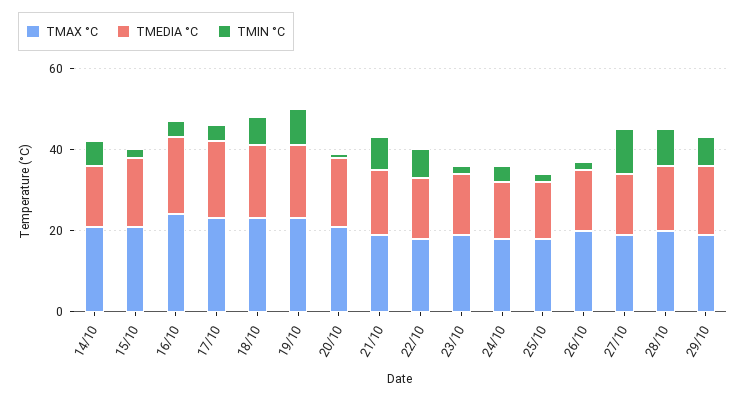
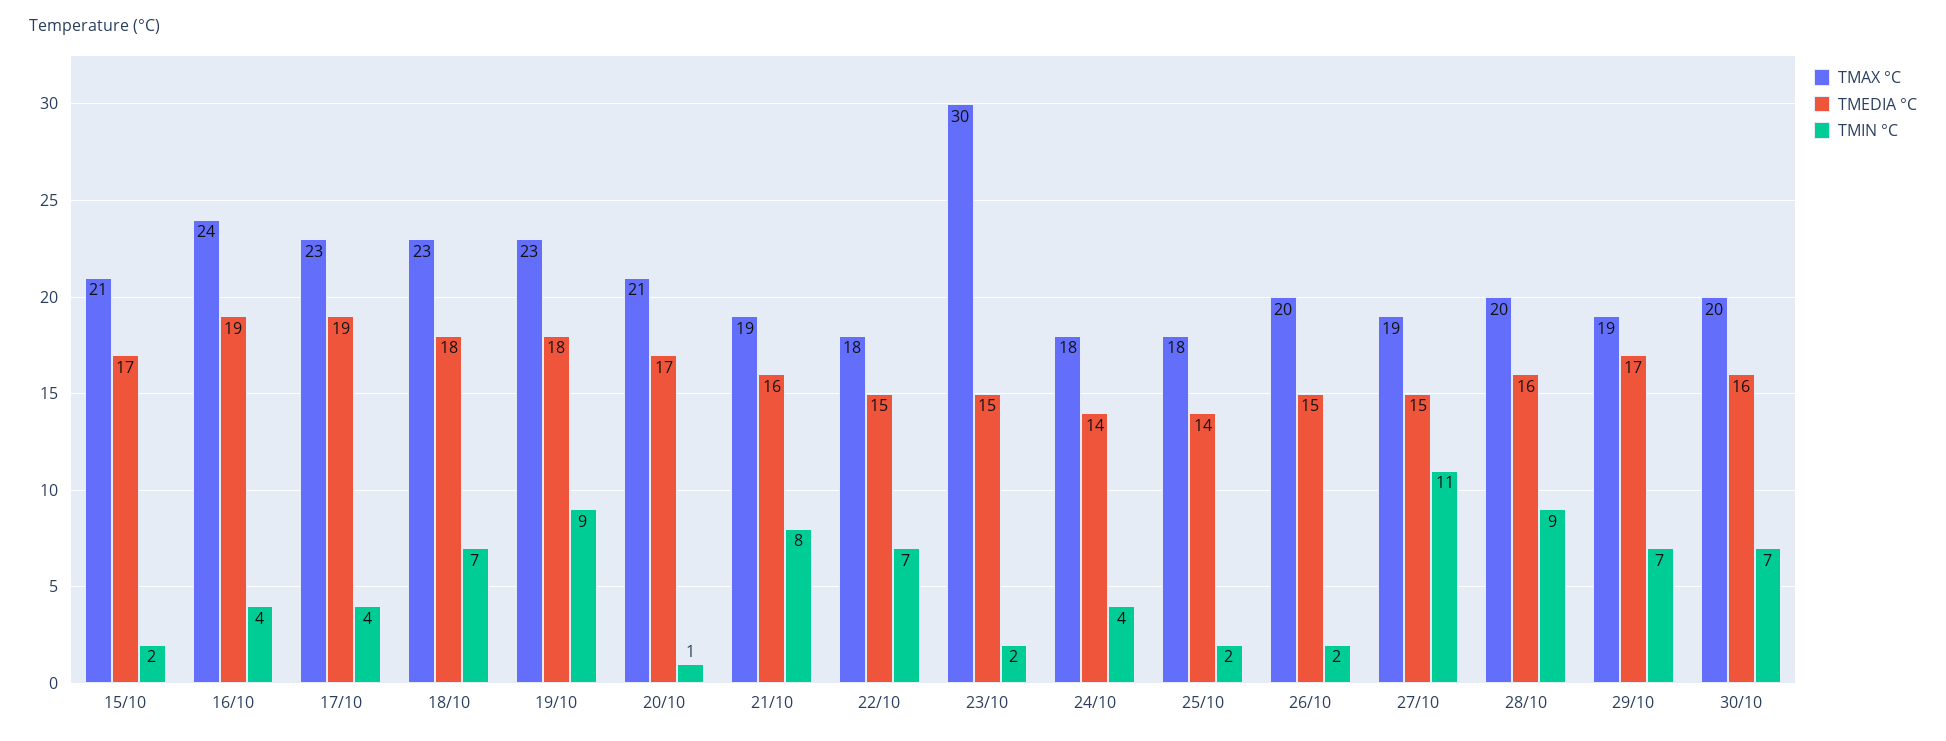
TMAX °C, 14/10: 20 -> none
TMEDIA °C, 14/10: 15 -> none
TMIN °C, 14/10: 5 -> none
TMAX °C, 23/10: 20 -> 30
TMAX °C, 30/10: none -> 20
TMEDIA °C, 30/10: none -> 16
TMIN °C, 30/10: none -> 7

